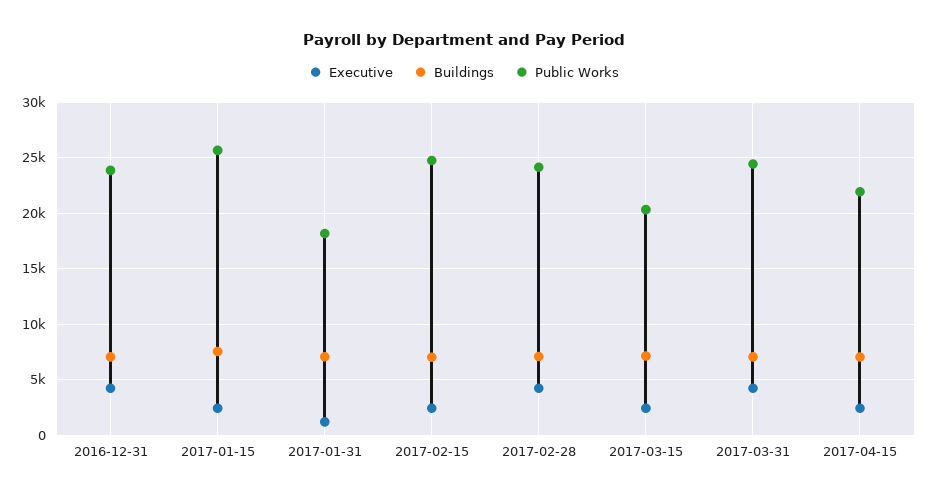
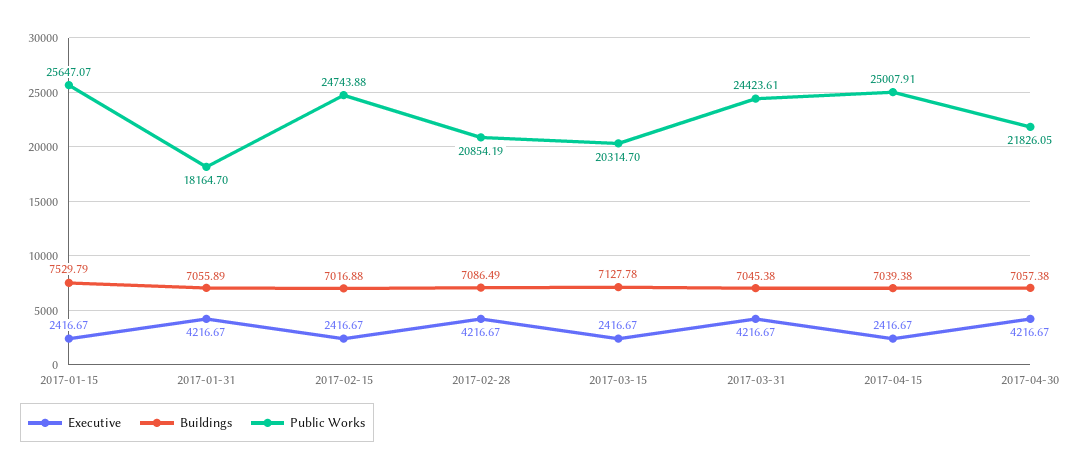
Executive, 2016-12-31: 4000 -> none
Buildings, 2016-12-31: 7000 -> none
Public Works, 2016-12-31: 24000 -> none
Executive, 2017-01-31: 1000 -> 4216.67
Public Works, 2017-02-28: 24000 -> 20854.19
Public Works, 2017-04-15: 22000 -> 25007.91
Executive, 2017-04-30: none -> 4216.67
Buildings, 2017-04-30: none -> 7057.38
Public Works, 2017-04-30: none -> 21826.05

